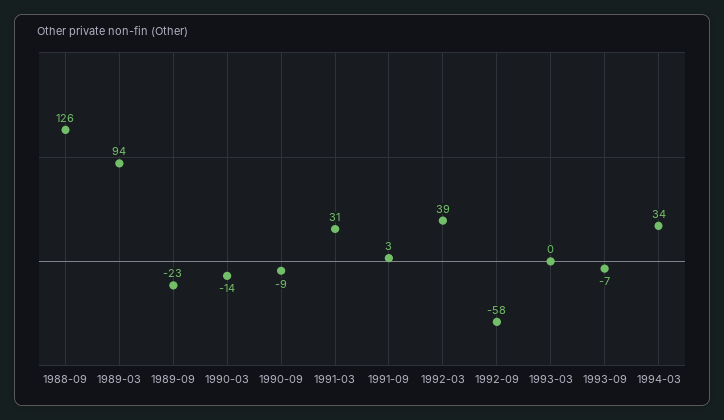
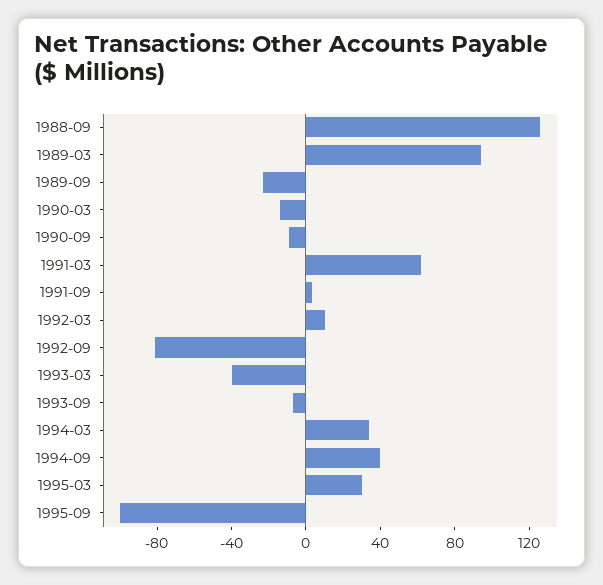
1991-03: 31 -> 60
1992-03: 39 -> 10
1992-09: -58 -> -80
1993-03: 0 -> -40
1994-09: none -> 40
1995-03: none -> 30
1995-09: none -> -100

